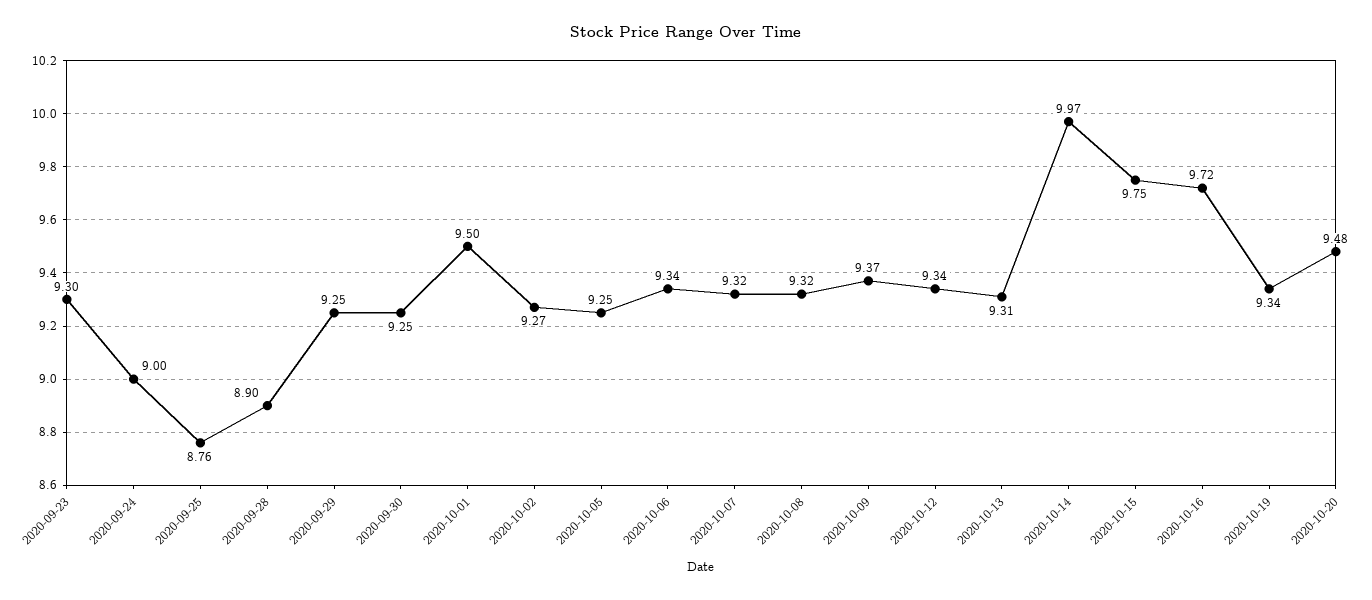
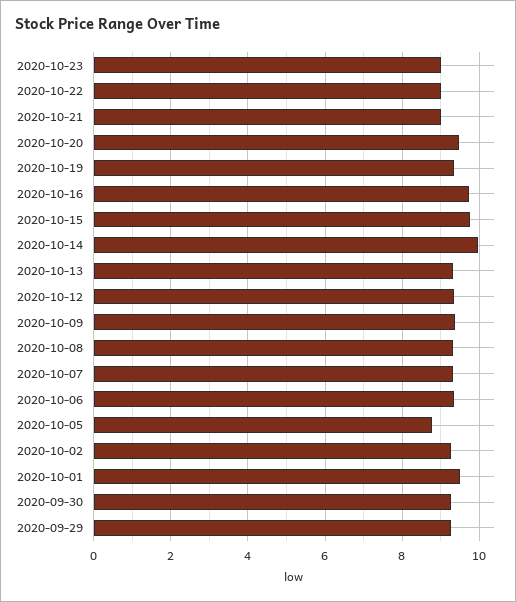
2020-09-23: 9.3 -> none
2020-09-24: 9 -> none
2020-09-25: 8.76 -> none
2020-09-28: 8.9 -> none
2020-10-05: 9.25 -> 8.8
2020-10-23: none -> 9
2020-10-22: none -> 9
2020-10-21: none -> 9

